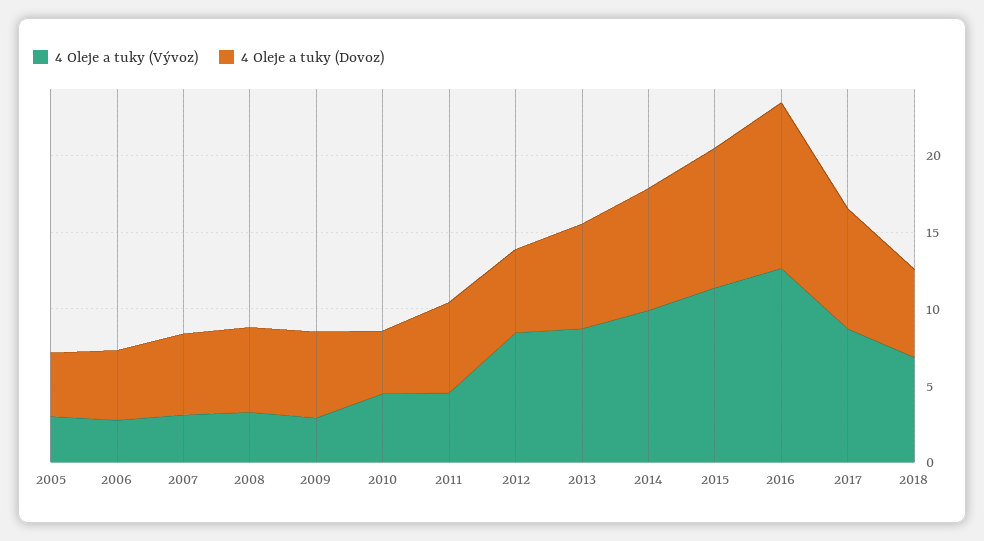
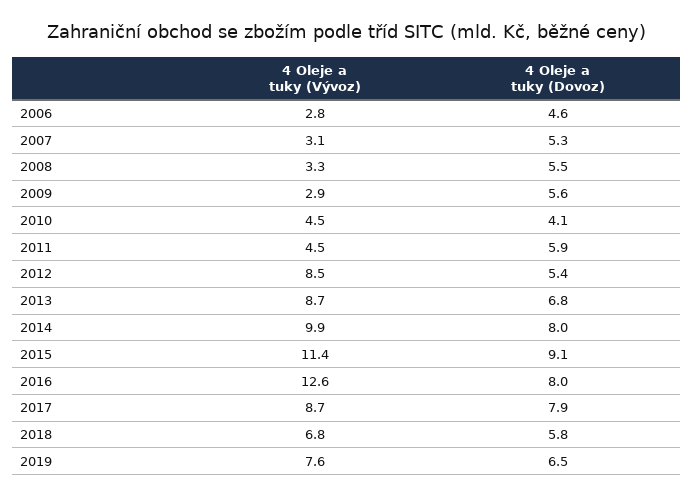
4 Oleje a tuky (Vývoz), 2005: 3 -> none
4 Oleje a tuky (Dovoz), 2005: 4 -> none
4 Oleje a tuky (Dovoz), 2016: 11 -> 8
4 Oleje a tuky (Vývoz), 2019: none -> 7.6
4 Oleje a tuky (Dovoz), 2019: none -> 6.5

